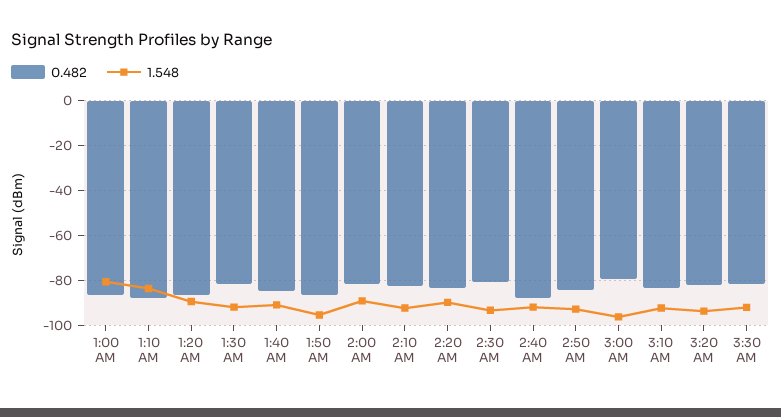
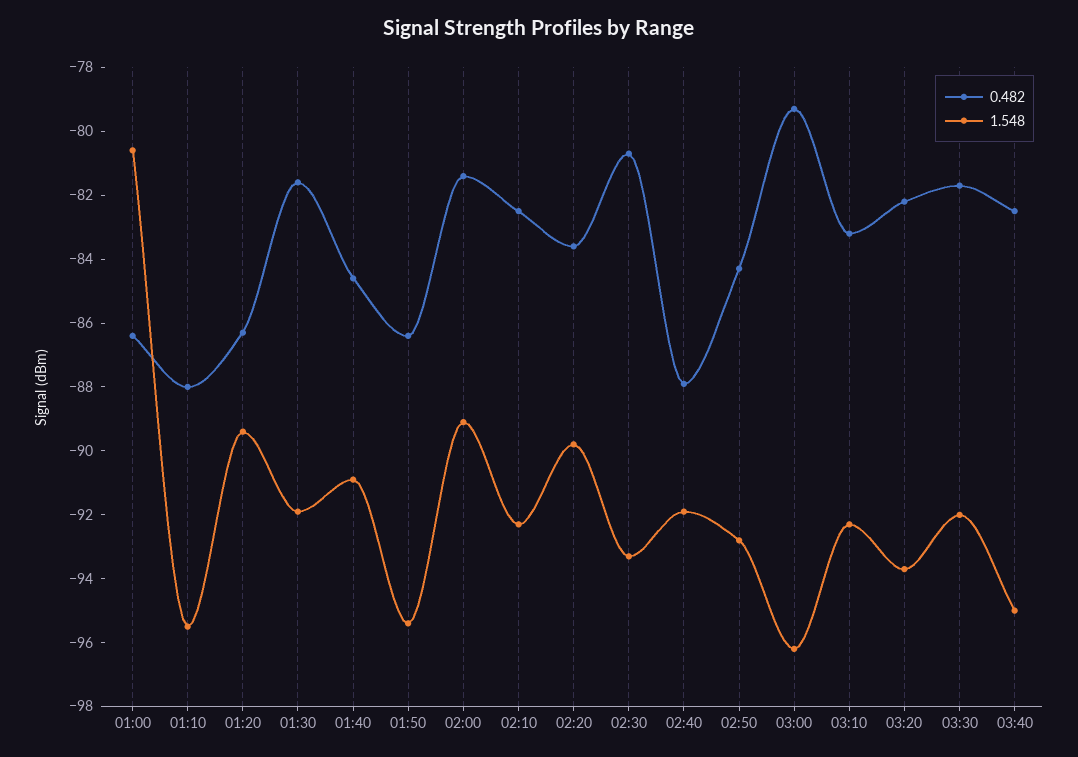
1.548, 1:10 AM: -85 -> -95.5
0.482, 03:40: none -> -82.5
1.548, 03:40: none -> -95

